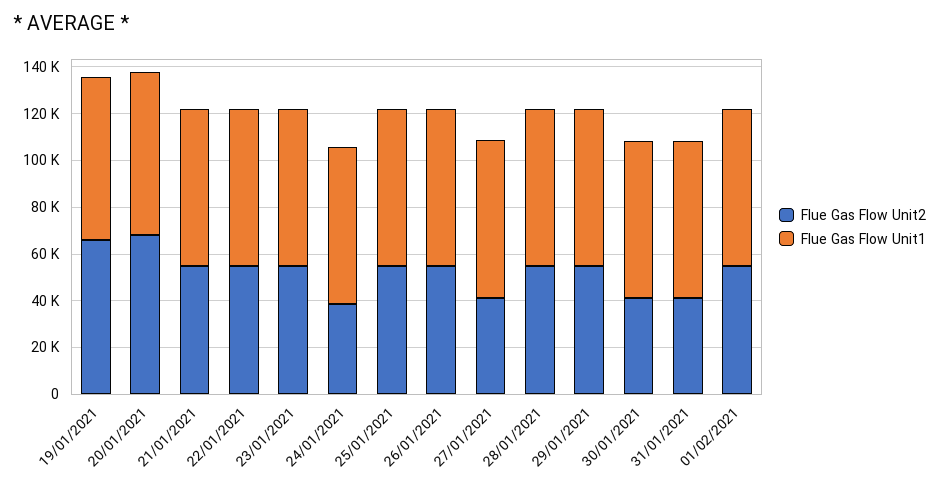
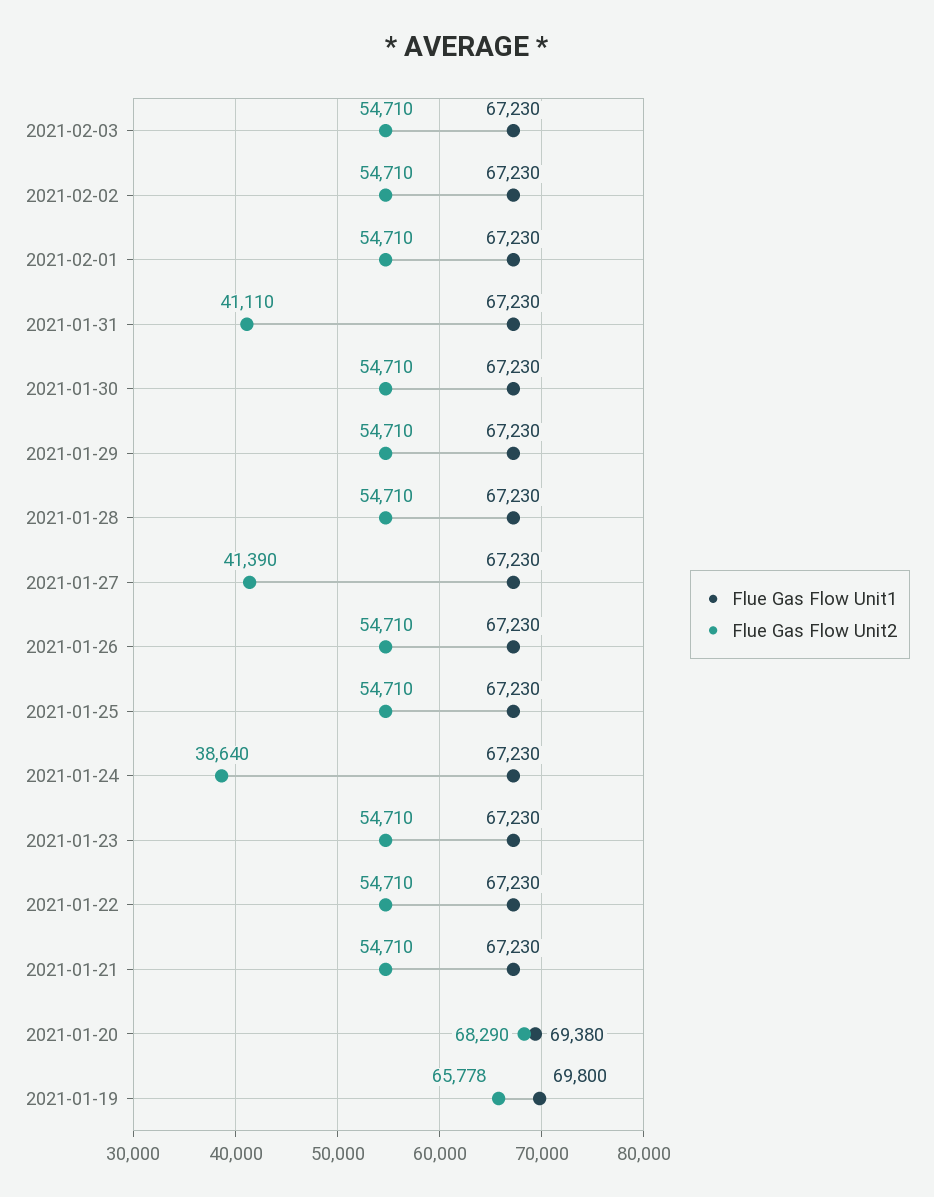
Flue Gas Flow Unit2, 30/01/2021: 40000 -> 54710
Flue Gas Flow Unit1, 2021-02-03: none -> 67230
Flue Gas Flow Unit2, 2021-02-03: none -> 54710
Flue Gas Flow Unit1, 2021-02-02: none -> 67230
Flue Gas Flow Unit2, 2021-02-02: none -> 54710

